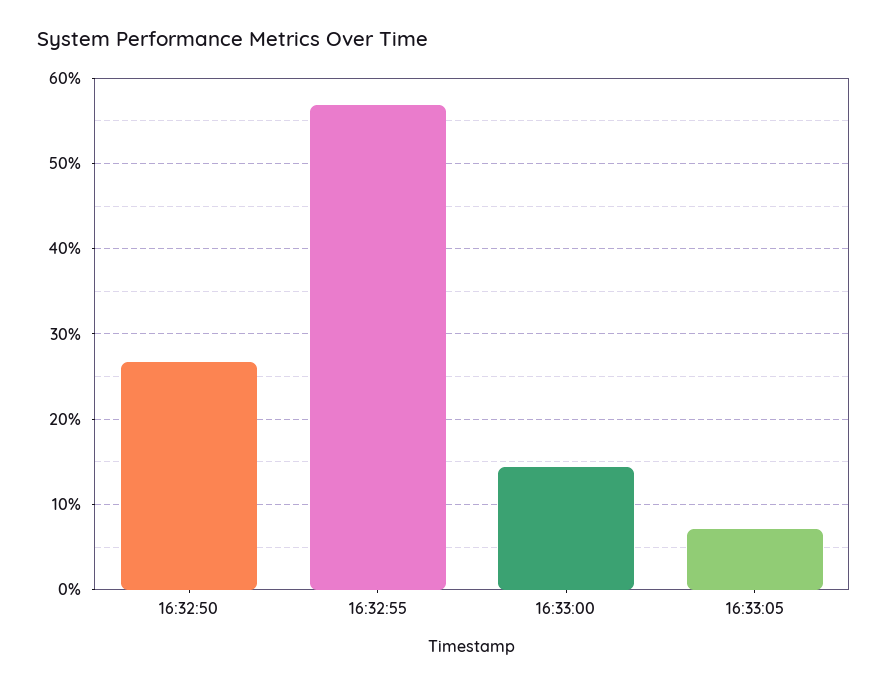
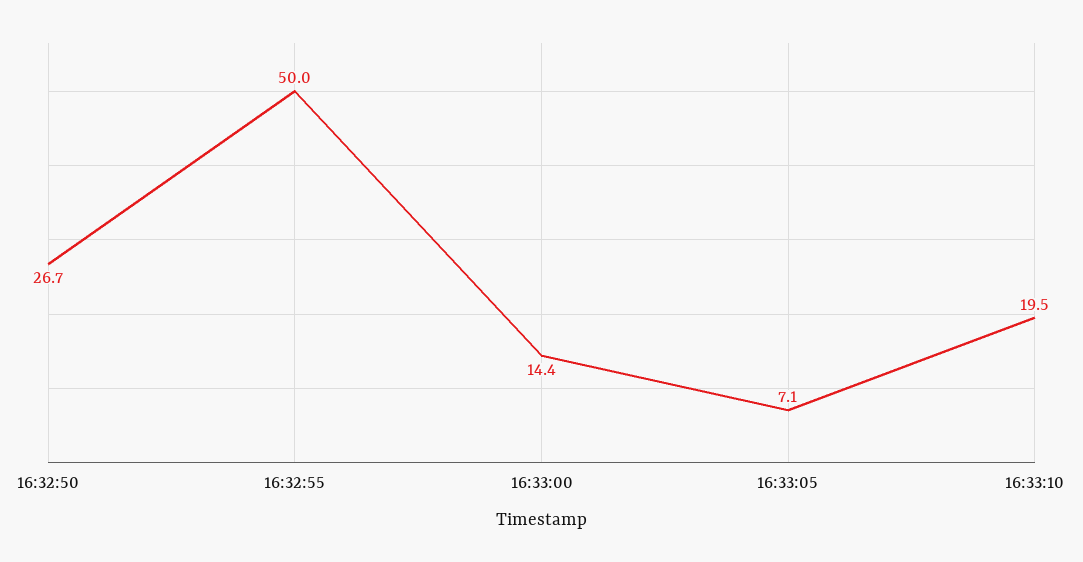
16:32:55: 57 -> 50
16:33:10: none -> 19.5

